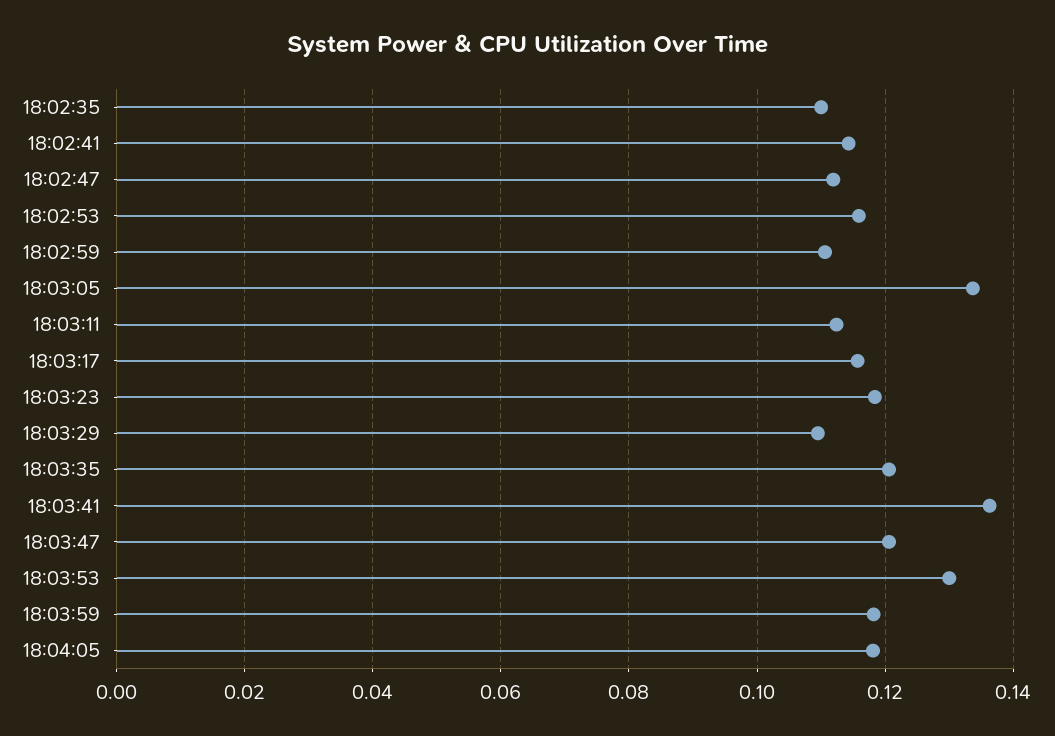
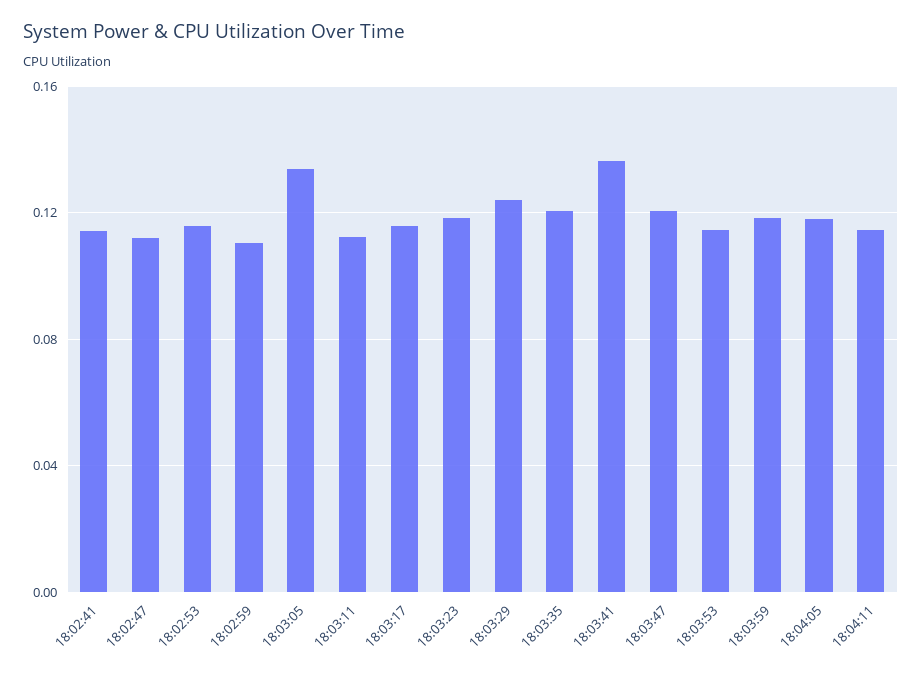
18:02:35: 0.11 -> none
18:03:29: 0.11 -> 0.125
18:03:53: 0.13 -> 0.115
18:04:11: none -> 0.115

